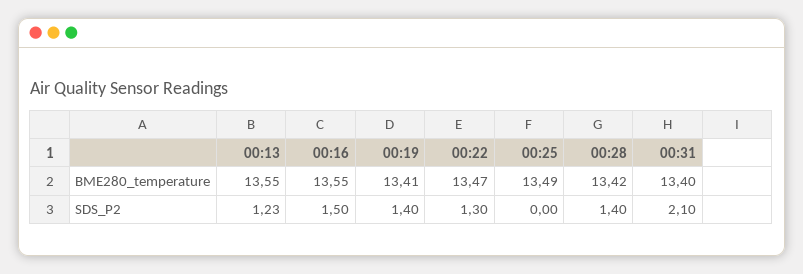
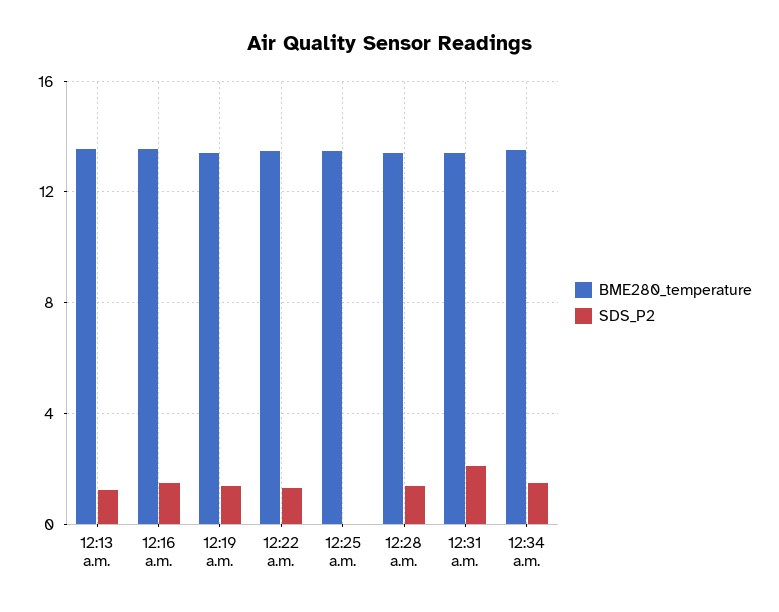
BME280_temperature, 12:34 a.m.: none -> 13.5
SDS_P2, 12:34 a.m.: none -> 1.5

